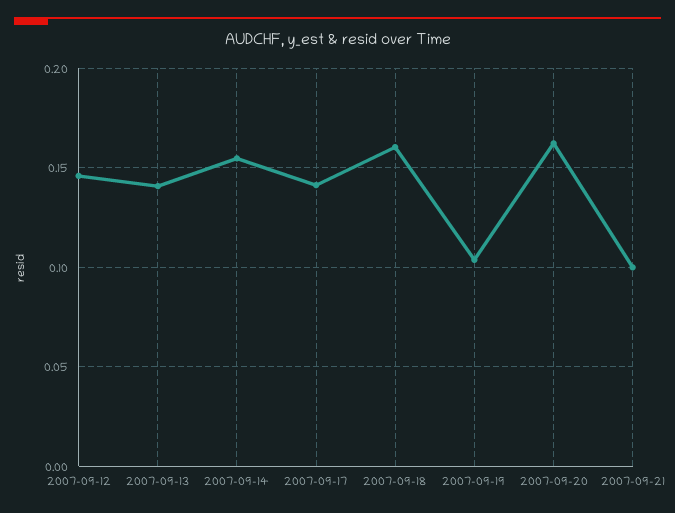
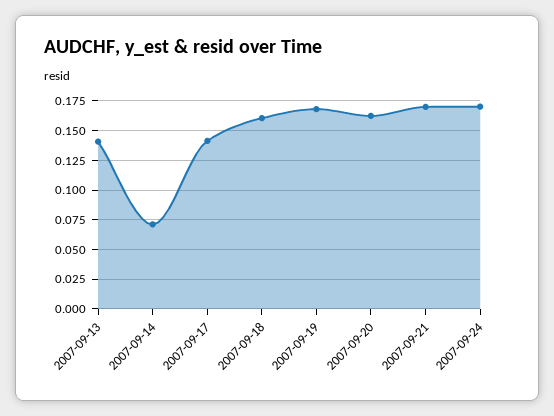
2007-09-12: 0.145 -> none
2007-09-14: 0.155 -> 0.075
2007-09-19: 0.105 -> 0.175
2007-09-21: 0.1 -> 0.175
2007-09-24: none -> 0.175

